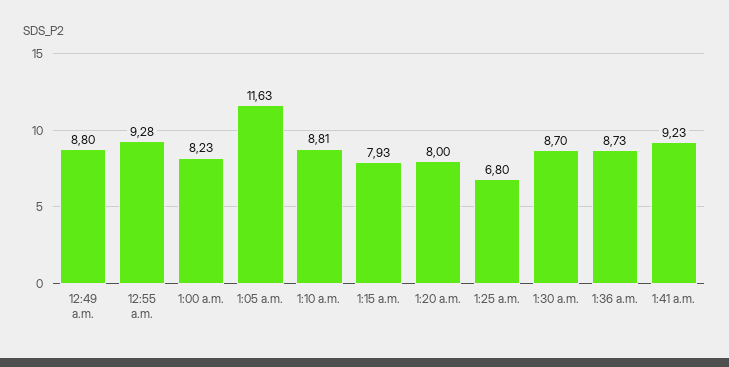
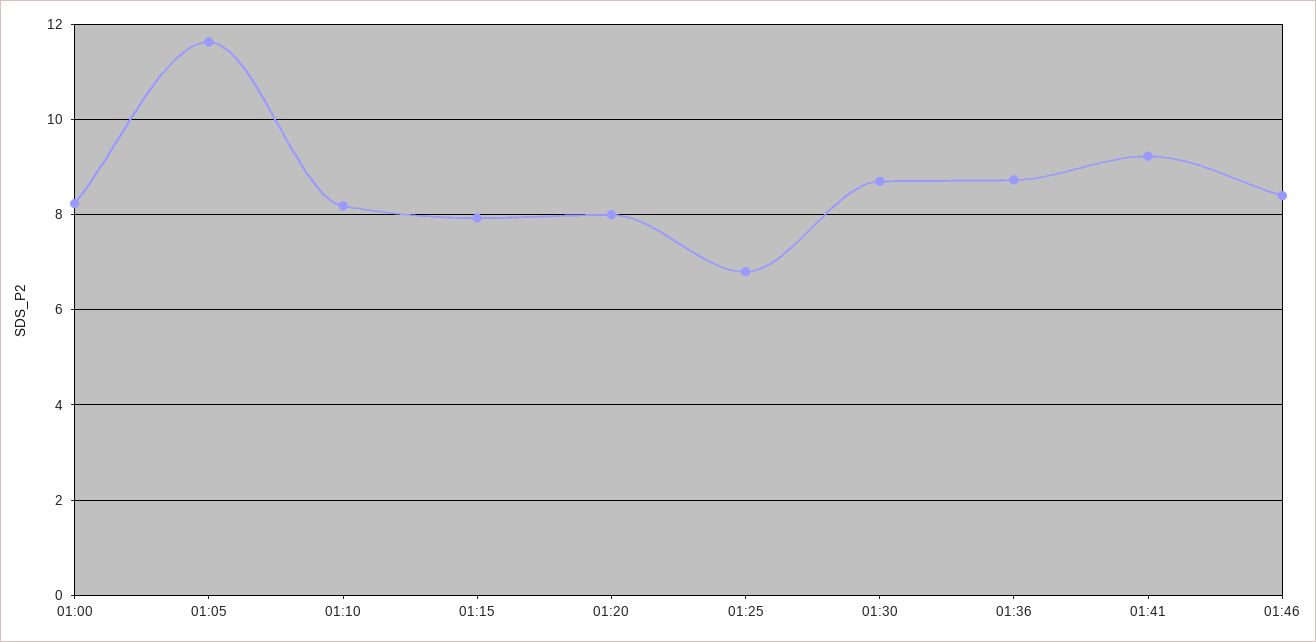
12:49 a.m.: 8.8 -> none
12:55 a.m.: 9.28 -> none
1:10 a.m.: 8.81 -> 8.2
01:46: none -> 8.4

